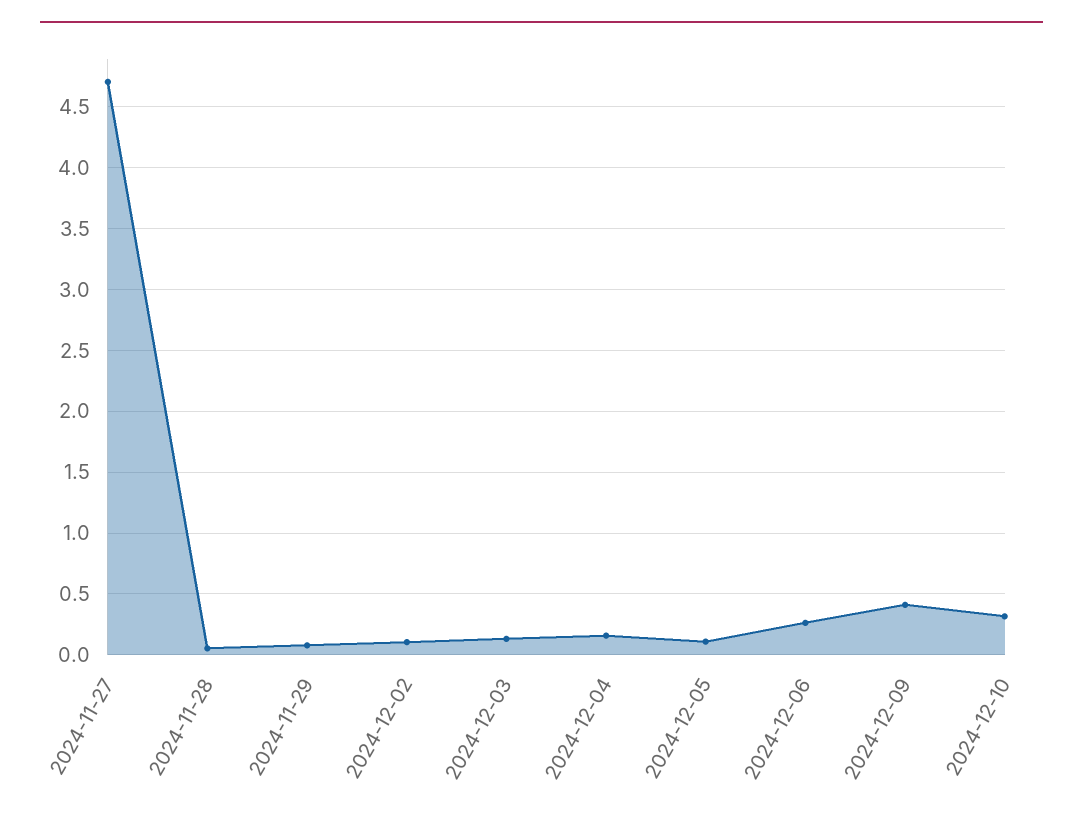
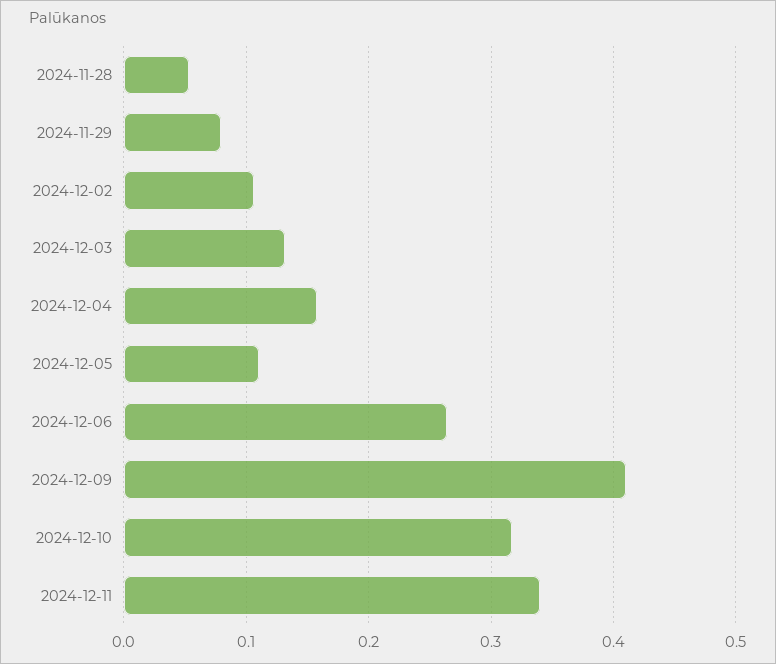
2024-11-27: 4.7 -> none
2024-12-11: none -> 0.34

